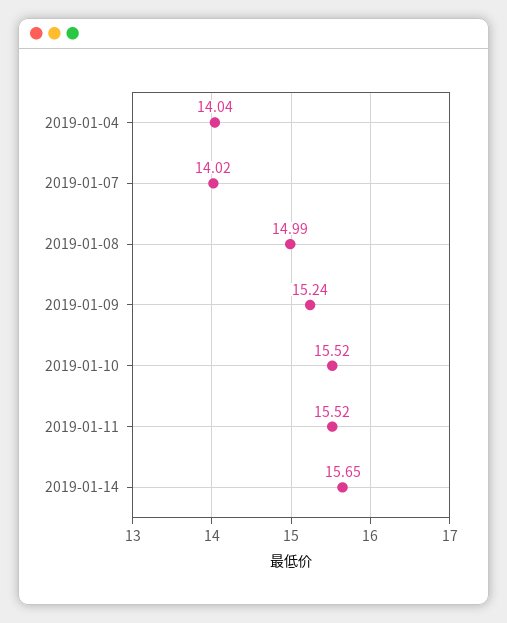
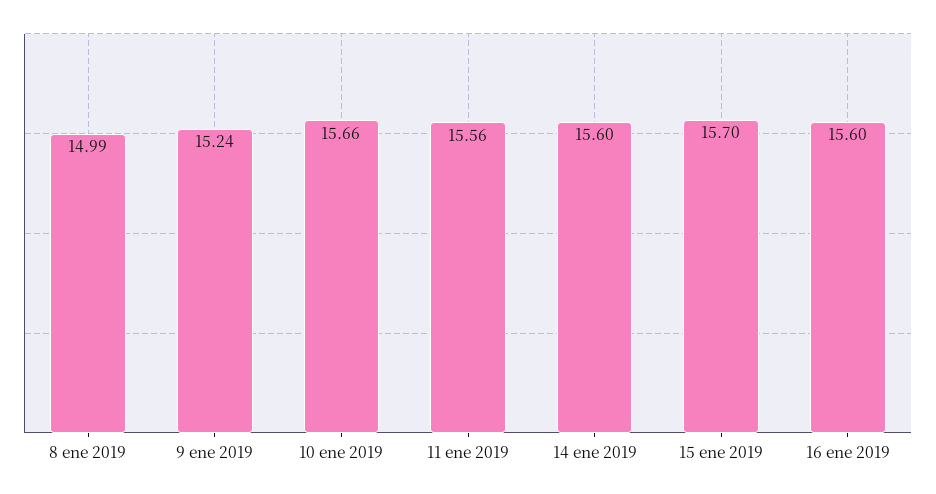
2019-01-04: 14.04 -> none
2019-01-07: 14.02 -> none
2019-01-10: 15.52 -> 15.66
2019-01-11: 15.52 -> 15.56
2019-01-14: 15.65 -> 15.6
15 ene 2019: none -> 15.7
16 ene 2019: none -> 15.6

